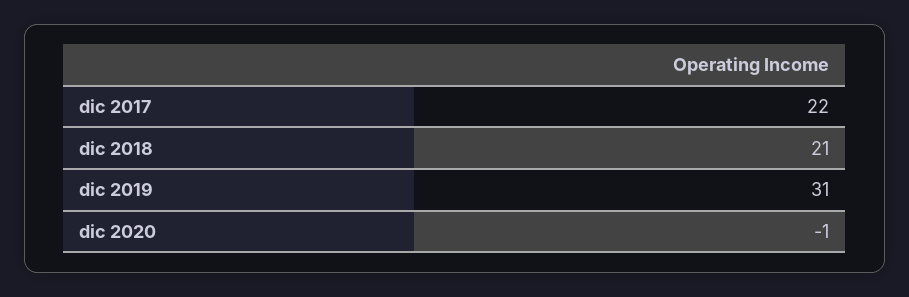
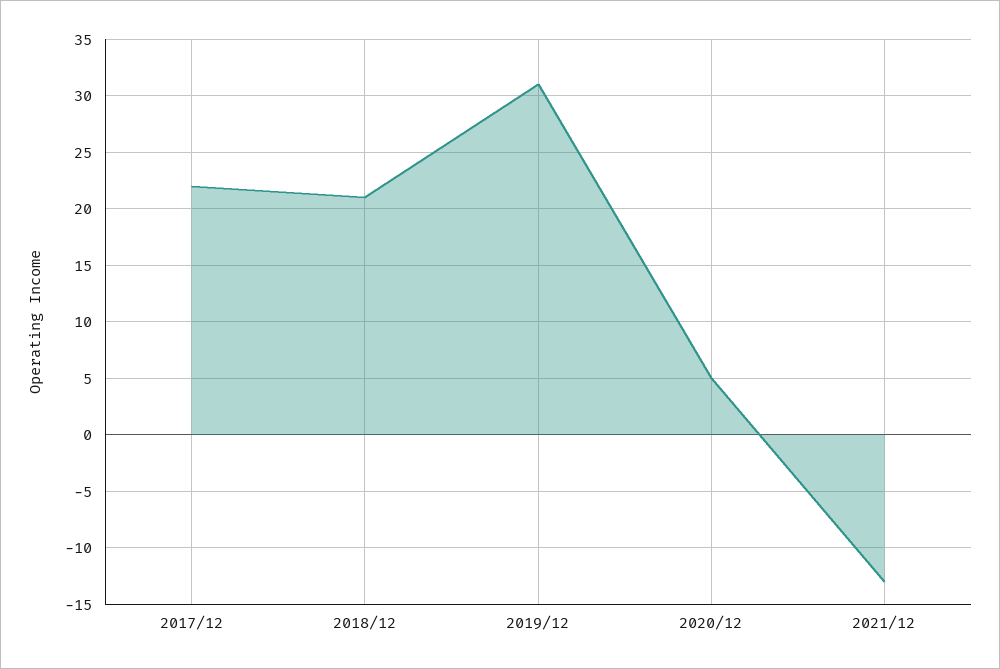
dic 2020: -1 -> 5
2021/12: none -> -13

